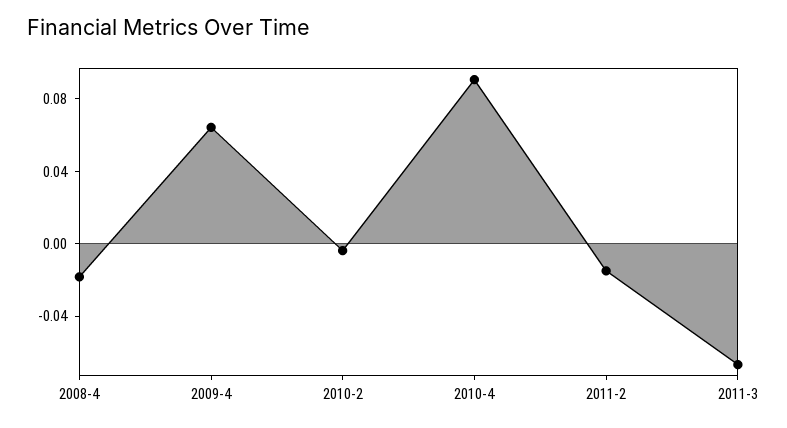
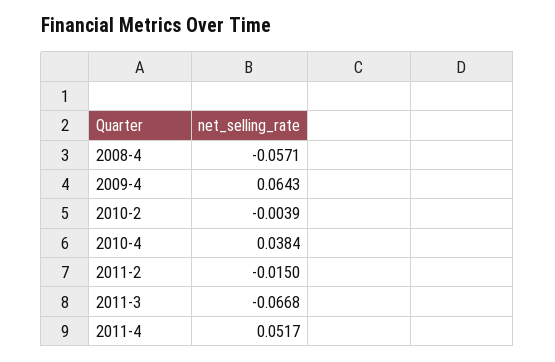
2008-4: -0.02 -> -0.0571
2010-4: 0.09 -> 0.0384
2011-4: none -> 0.0517

